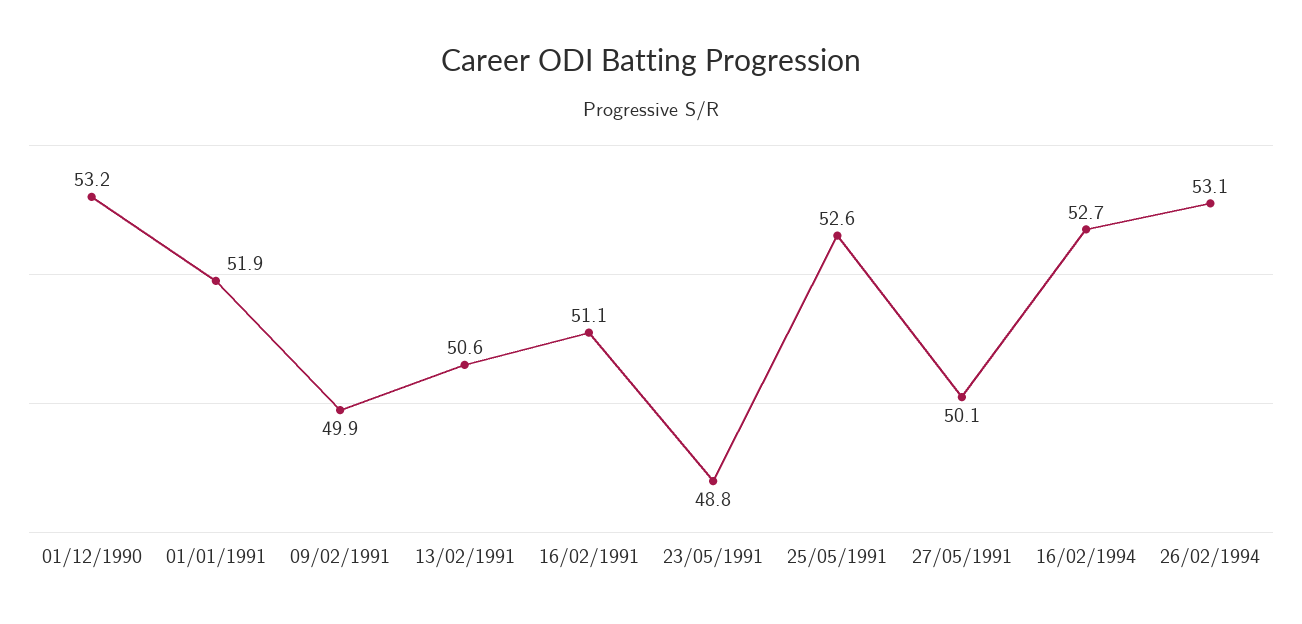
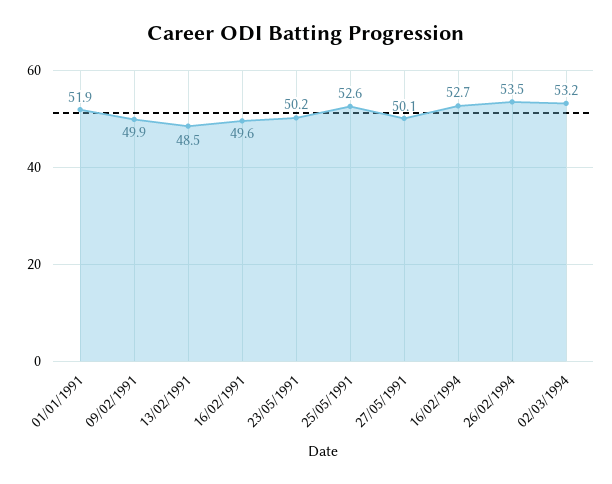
01/12/1990: 53.2 -> none
13/02/1991: 50.6 -> 48.5
16/02/1991: 51.1 -> 49.6
23/05/1991: 48.8 -> 50.2
26/02/1994: 53.1 -> 53.5
02/03/1994: none -> 53.2

